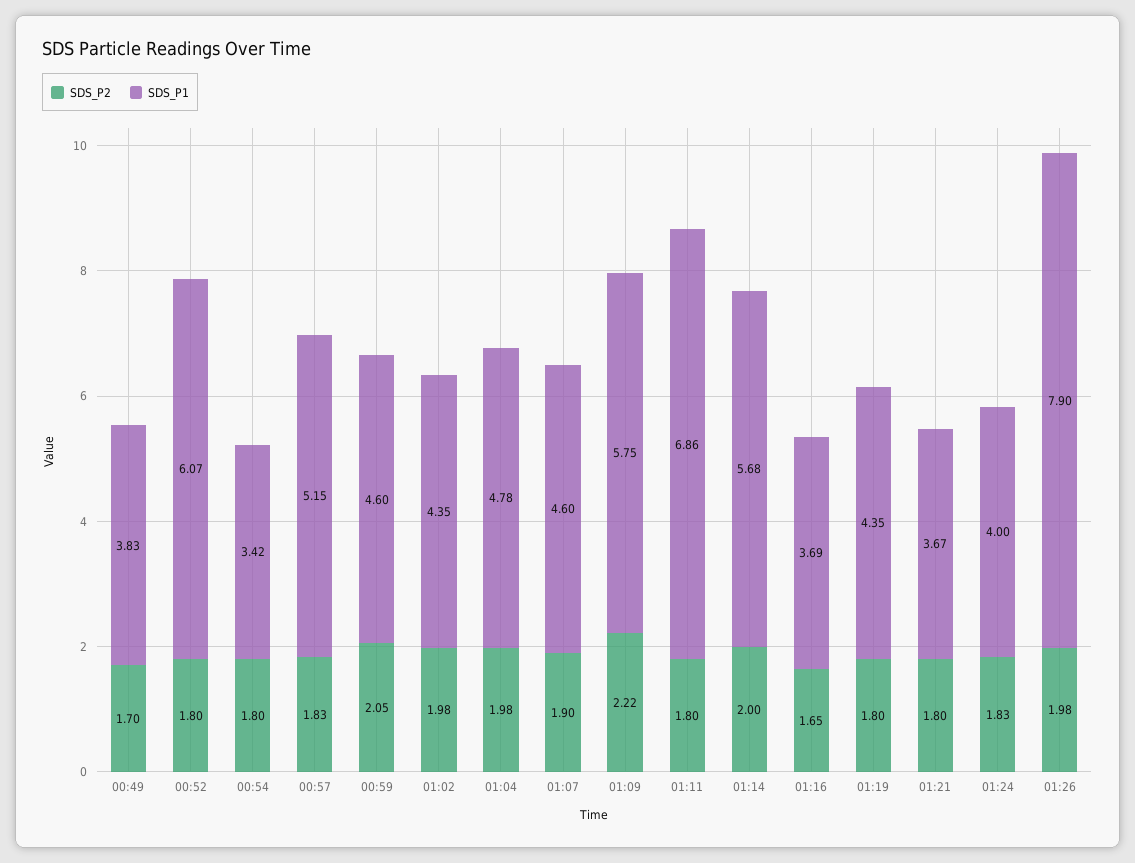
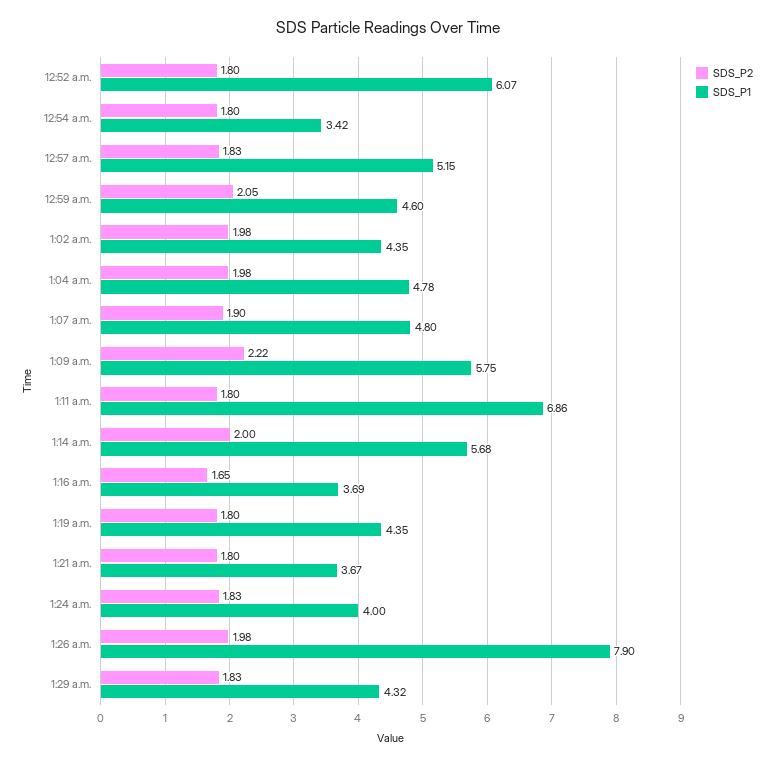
SDS_P2, 00:49: 1.7 -> none
SDS_P1, 00:49: 3.83 -> none
SDS_P1, 01:07: 4.6 -> 4.8
SDS_P2, 1:29 a.m.: none -> 1.83
SDS_P1, 1:29 a.m.: none -> 4.32

